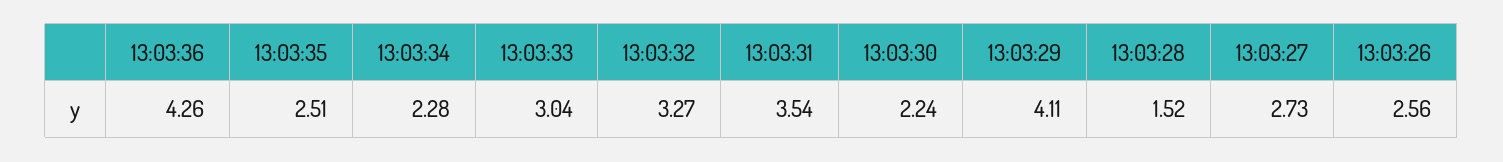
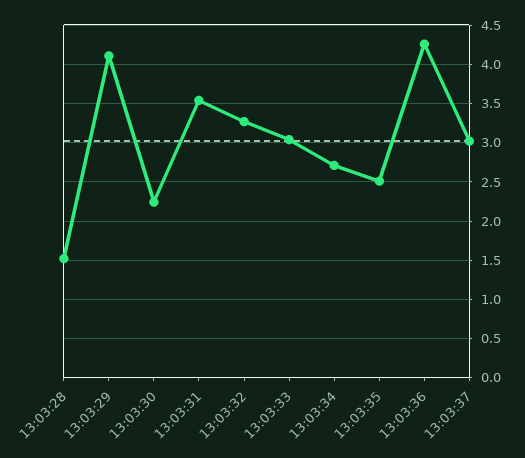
13:03:34: 2.28 -> 2.7
13:03:27: 2.73 -> none
13:03:26: 2.56 -> none
13:03:37: none -> 3

